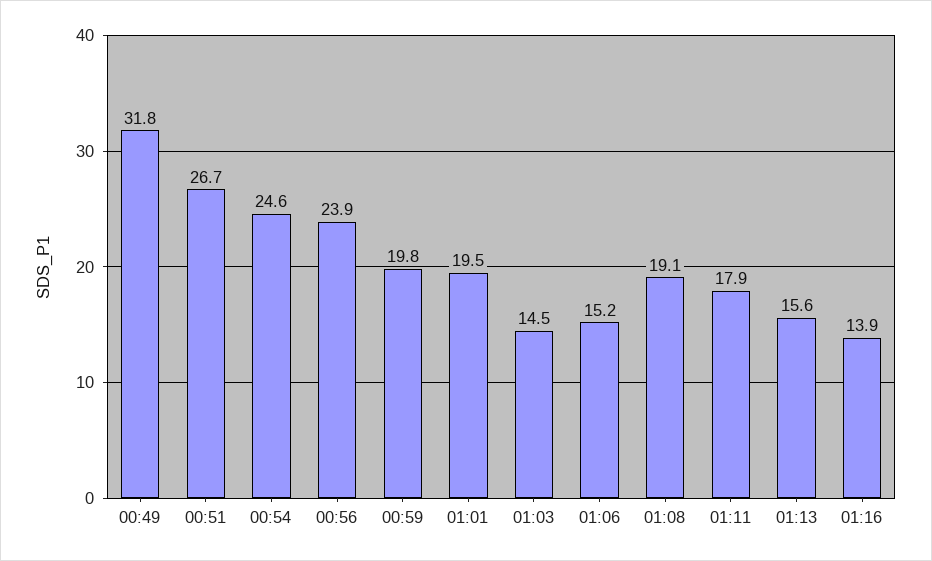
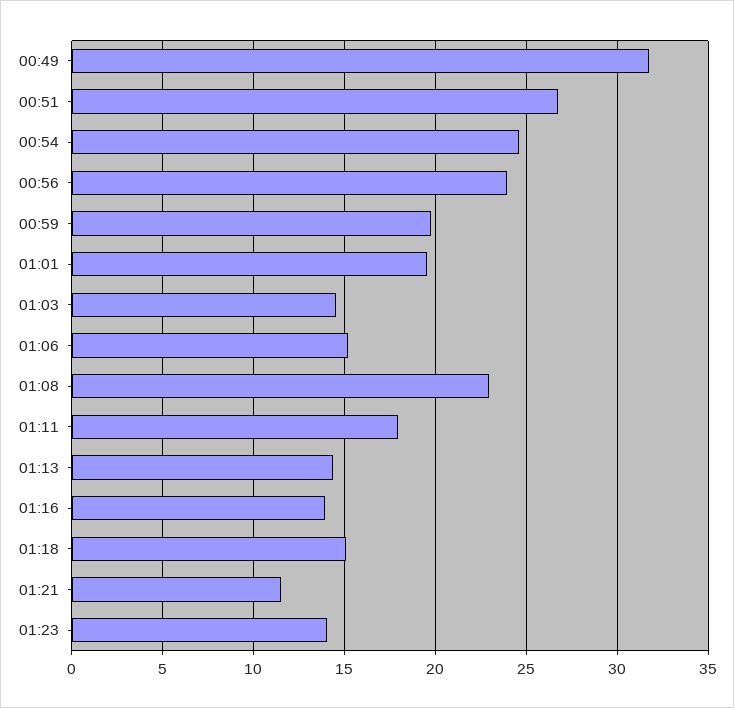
01:08: 19.1 -> 23
01:13: 15.6 -> 14.5
01:18: none -> 15
01:21: none -> 11.5
01:23: none -> 14

